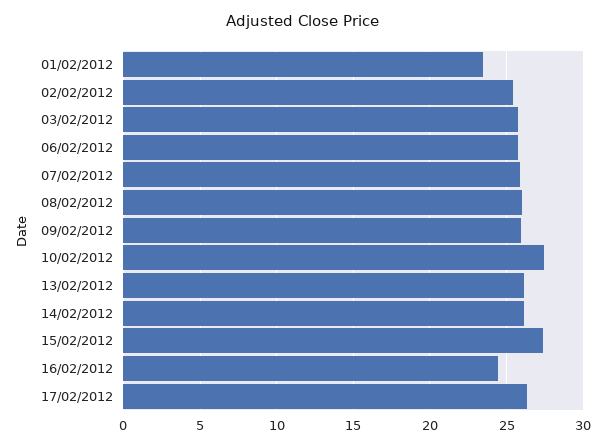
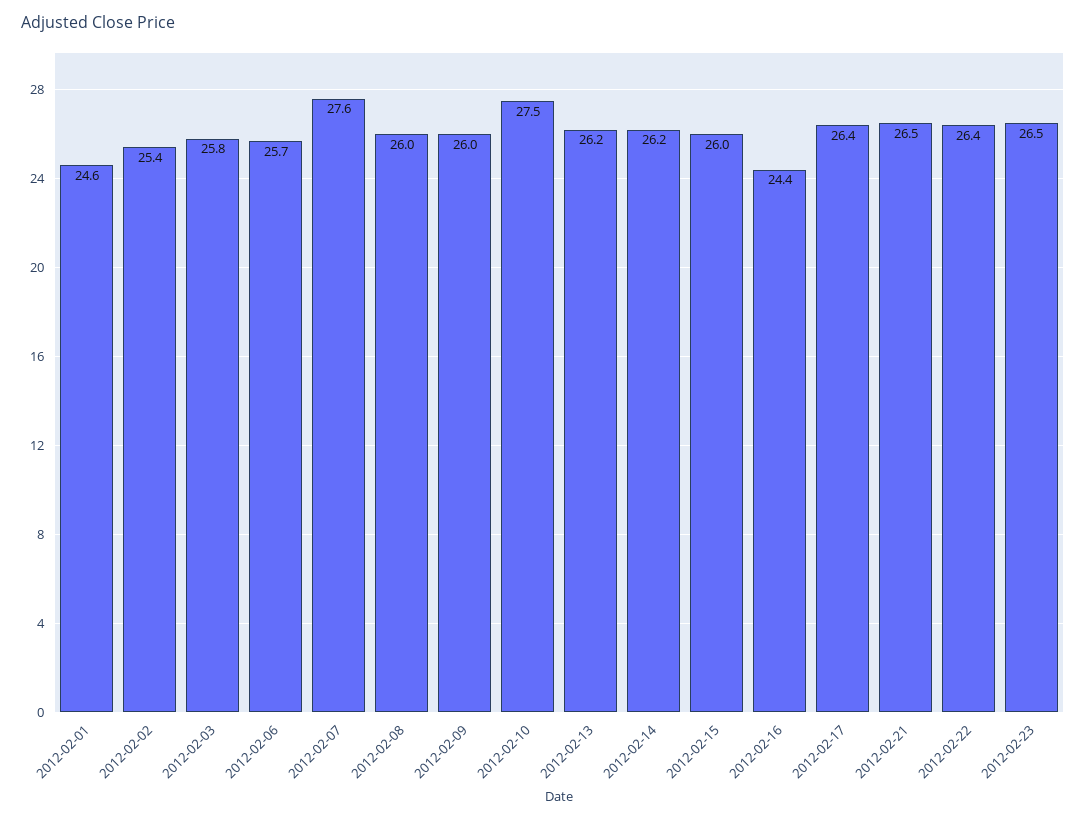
01/02/2012: 23.5 -> 24.6
07/02/2012: 26 -> 27.6
15/02/2012: 27.5 -> 26
2012-02-21: none -> 26.5
2012-02-22: none -> 26.4
2012-02-23: none -> 26.5

